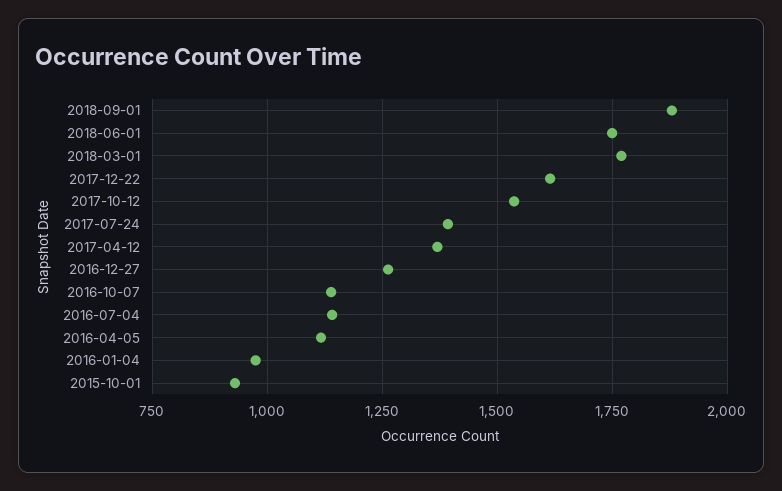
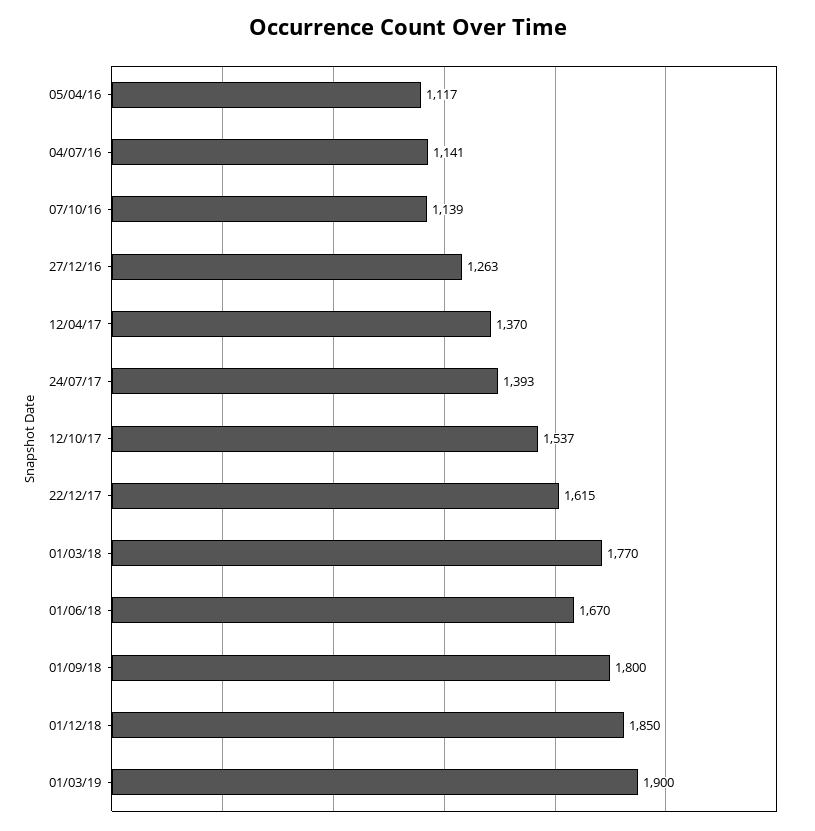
2018-09-01: 1875 -> 1800
2018-06-01: 1750 -> 1670
2016-01-04: 975 -> none
2015-10-01: 925 -> none
01/12/18: none -> 1850
01/03/19: none -> 1900

